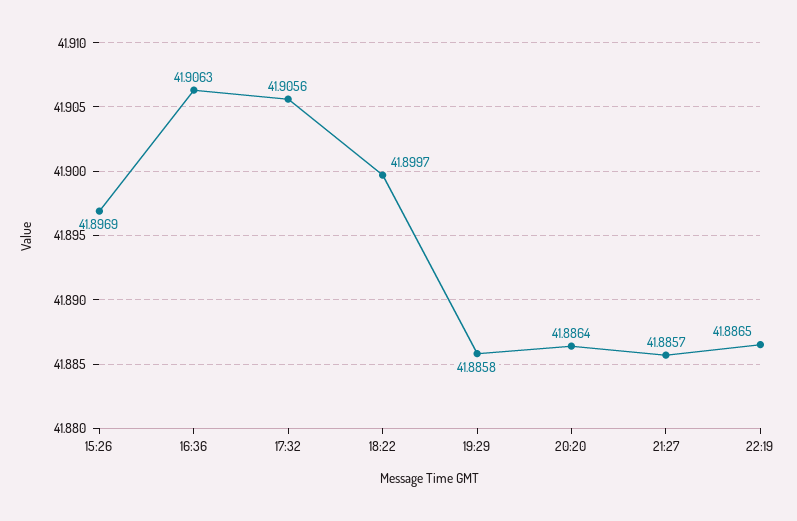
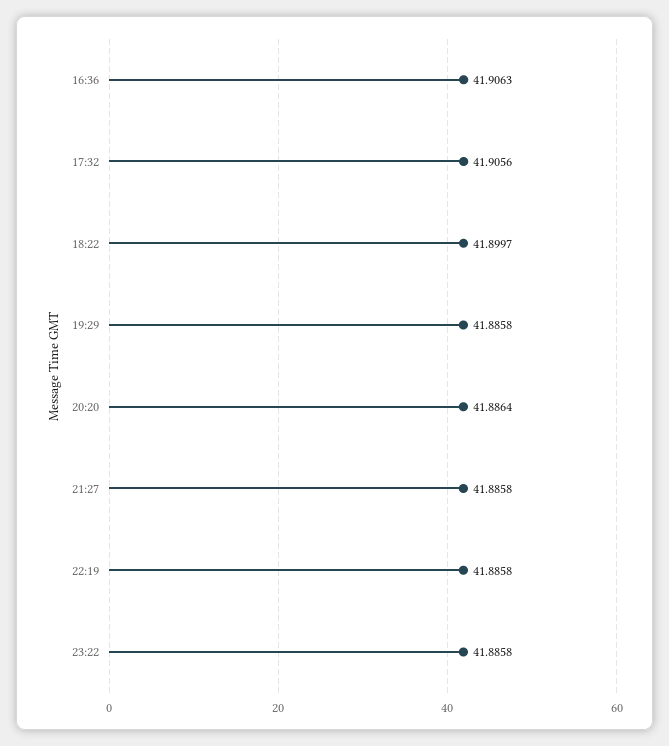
15:26: 41.8969 -> none
21:27: 41.8857 -> 41.8858
22:19: 41.8865 -> 41.8858
23:22: none -> 41.8858

